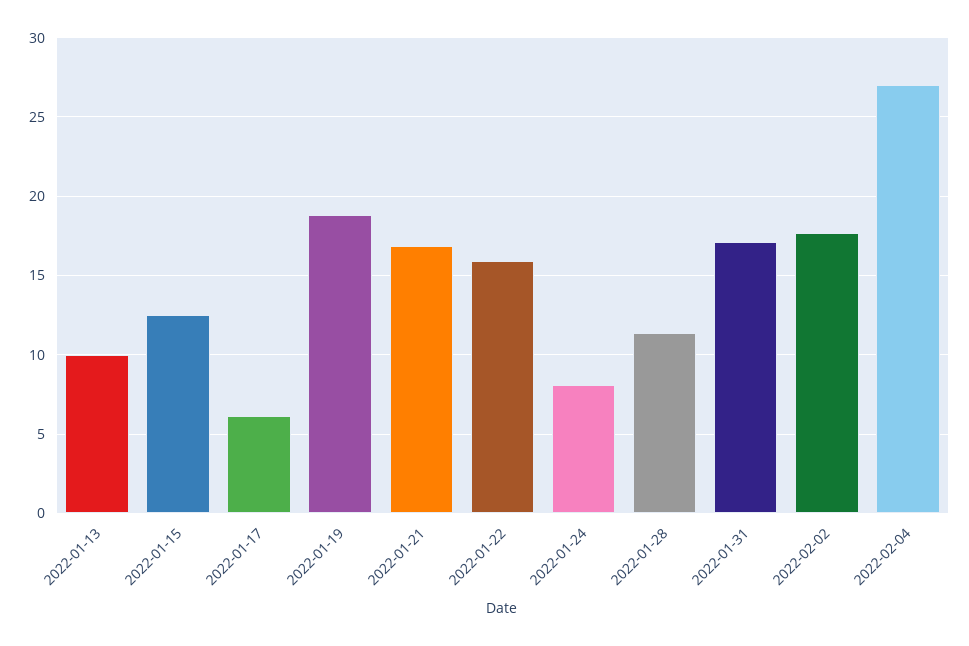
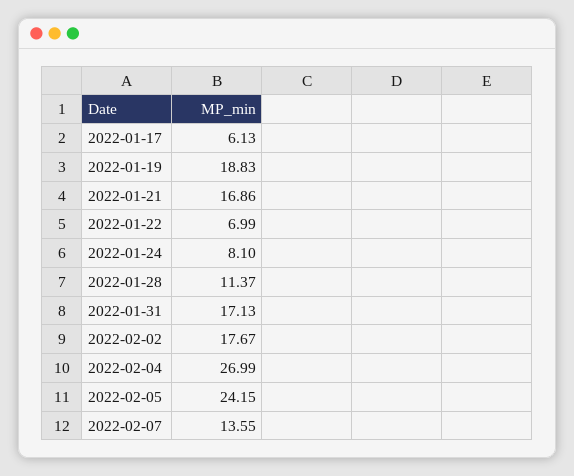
2022-01-13: 10 -> none
2022-01-15: 12.5 -> none
2022-01-22: 16 -> 6.99
2022-02-05: none -> 24.15
2022-02-07: none -> 13.55

